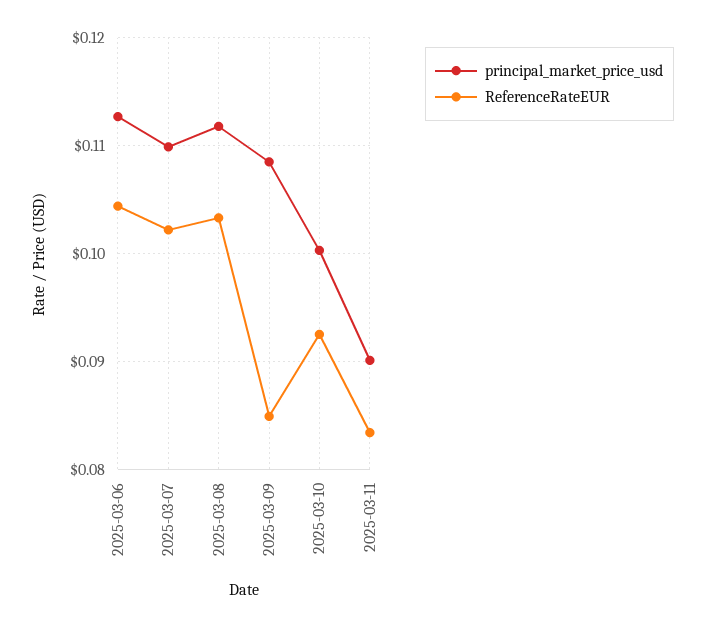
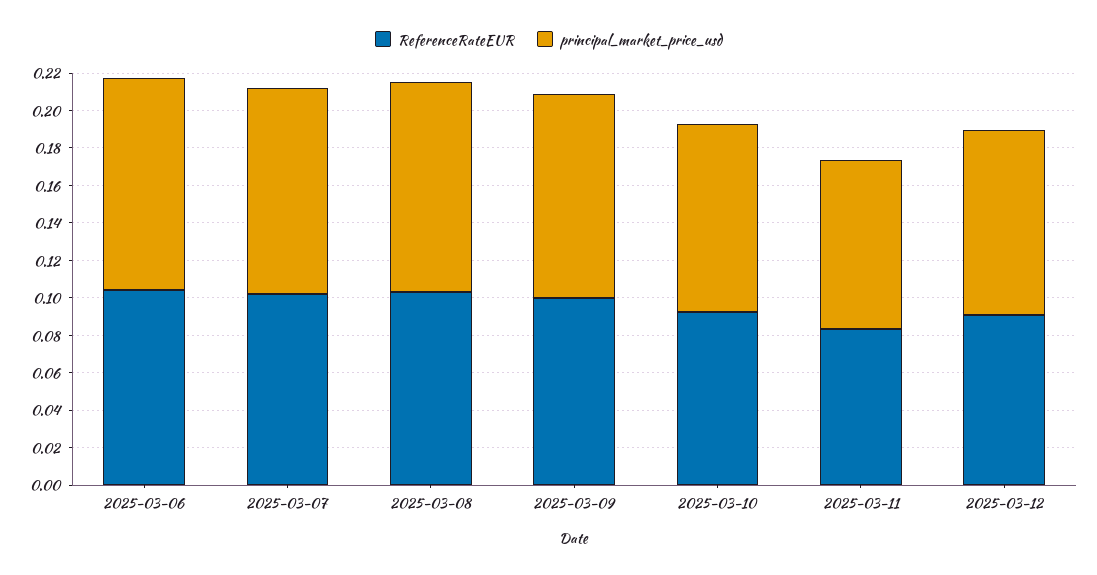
ReferenceRateEUR, 2025-03-09: 0.085 -> 0.1
ReferenceRateEUR, 2025-03-12: none -> 0.09
principal_market_price_usd, 2025-03-12: none -> 0.1

